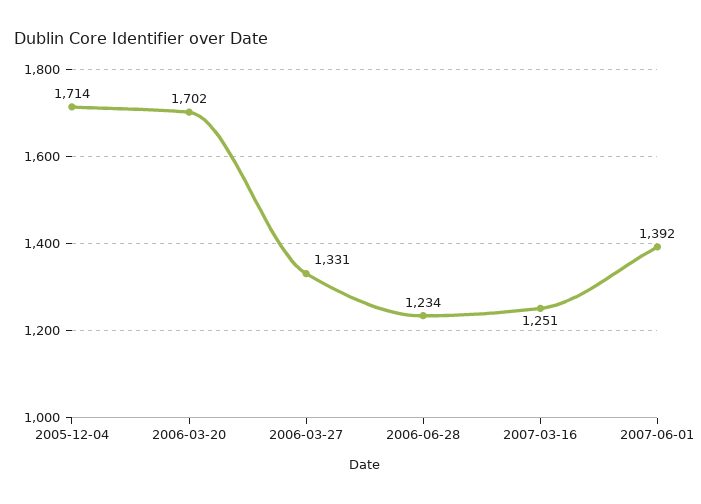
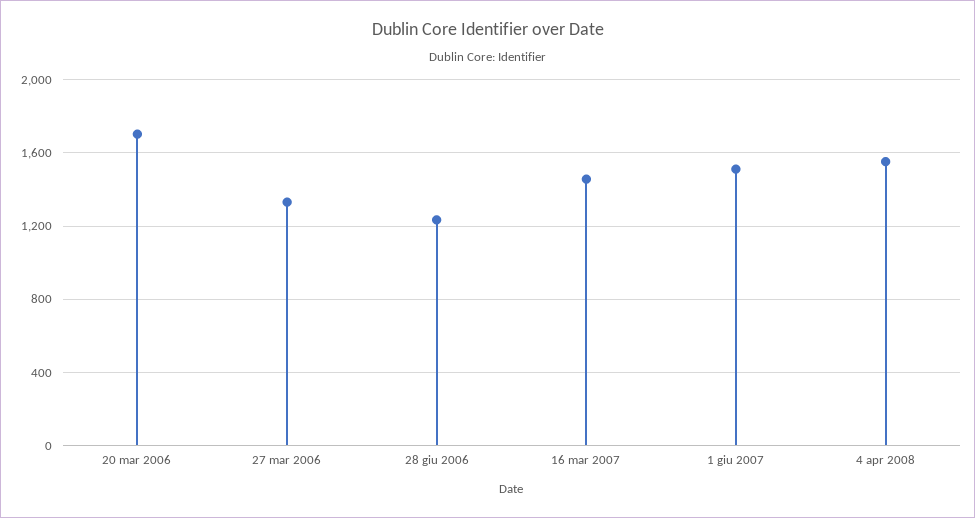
2005-12-04: 1714 -> none
2007-03-16: 1251 -> 1450
2007-06-01: 1392 -> 1500
4 apr 2008: none -> 1550

